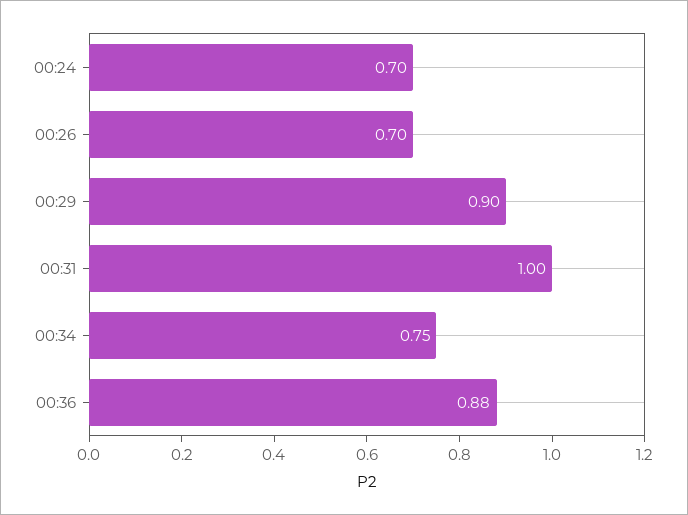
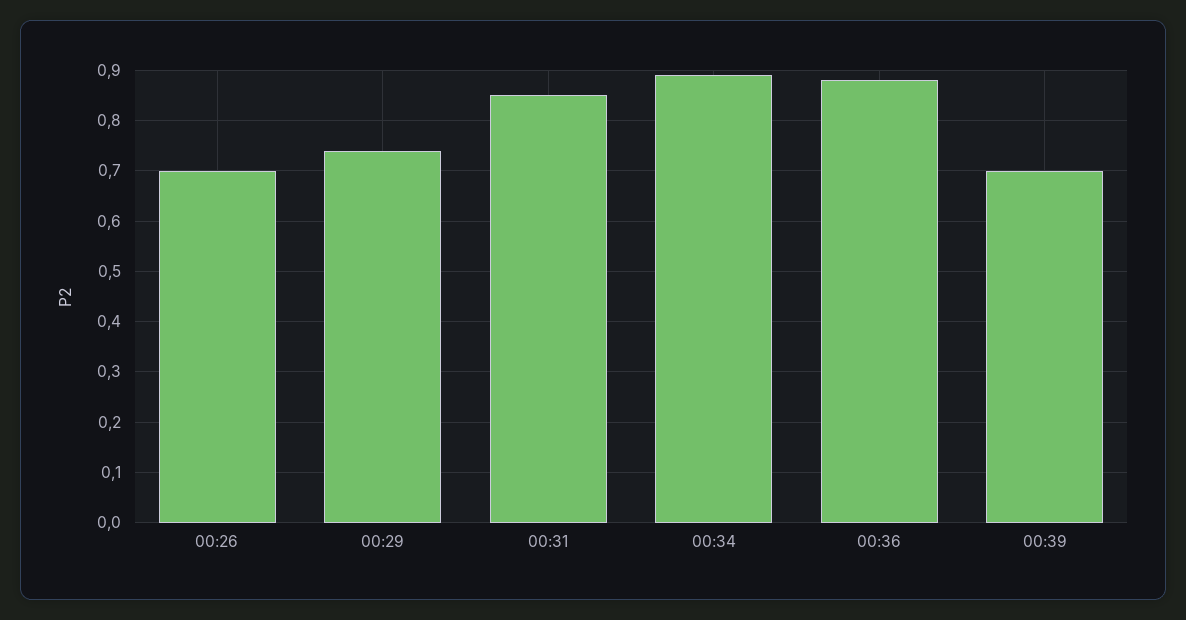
00:24: 0.7 -> none
00:29: 0.9 -> 0.75
00:31: 1 -> 0.85
00:34: 0.75 -> 0.9
00:39: none -> 0.7

